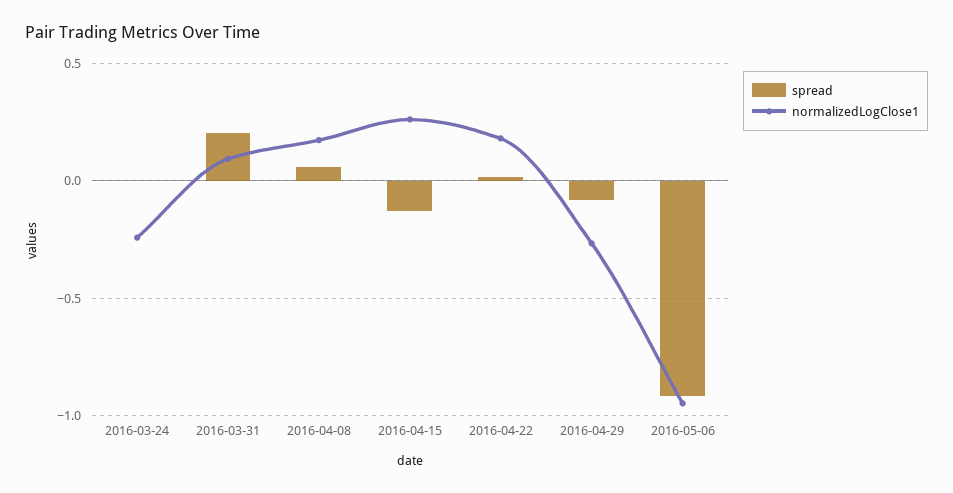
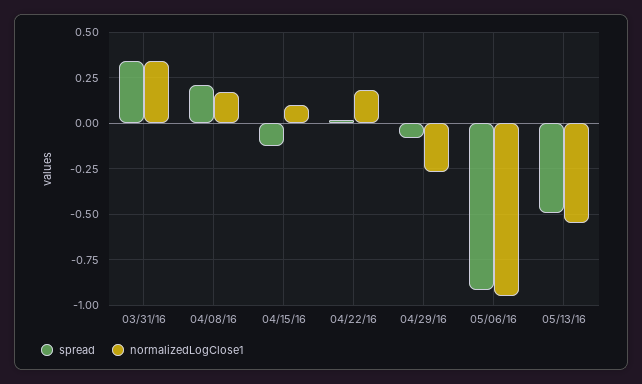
spread, 2016-03-24: 0 -> none
normalizedLogClose1, 2016-03-24: -0.25 -> none
spread, 2016-03-31: 0.2 -> 0.35
normalizedLogClose1, 2016-03-31: 0.1 -> 0.35
spread, 2016-04-08: 0.05 -> 0.2
normalizedLogClose1, 2016-04-15: 0.25 -> 0.1
spread, 05/13/16: none -> -0.5
normalizedLogClose1, 05/13/16: none -> -0.55

